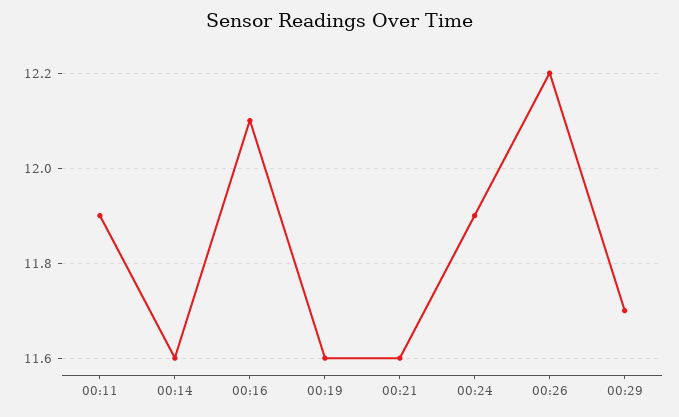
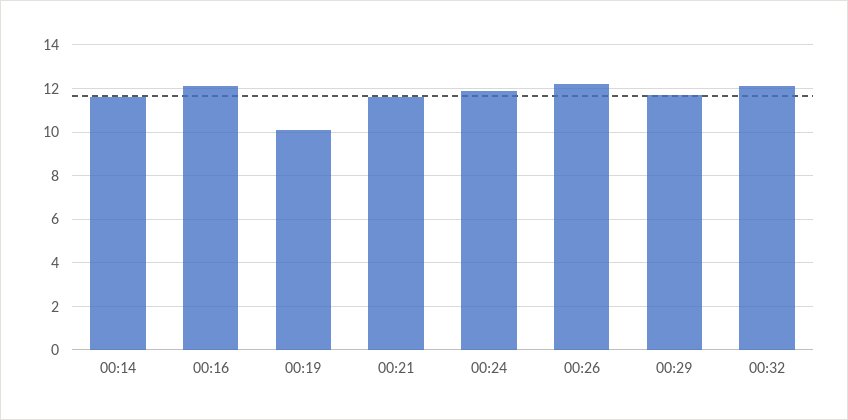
00:11: 11.9 -> none
00:19: 11.6 -> 10
00:32: none -> 12

